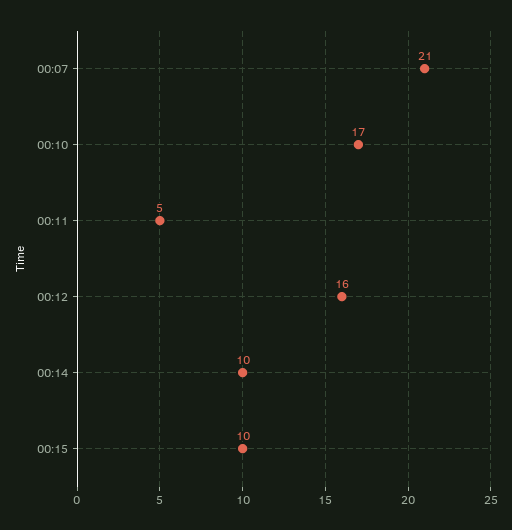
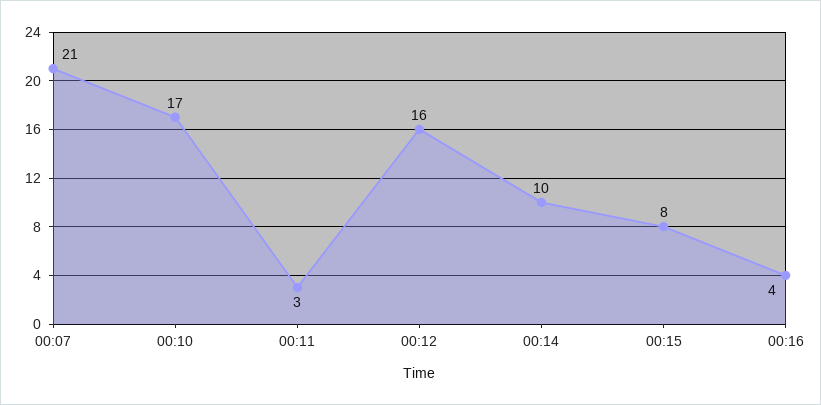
00:11: 5 -> 3
00:15: 10 -> 8
00:16: none -> 4

